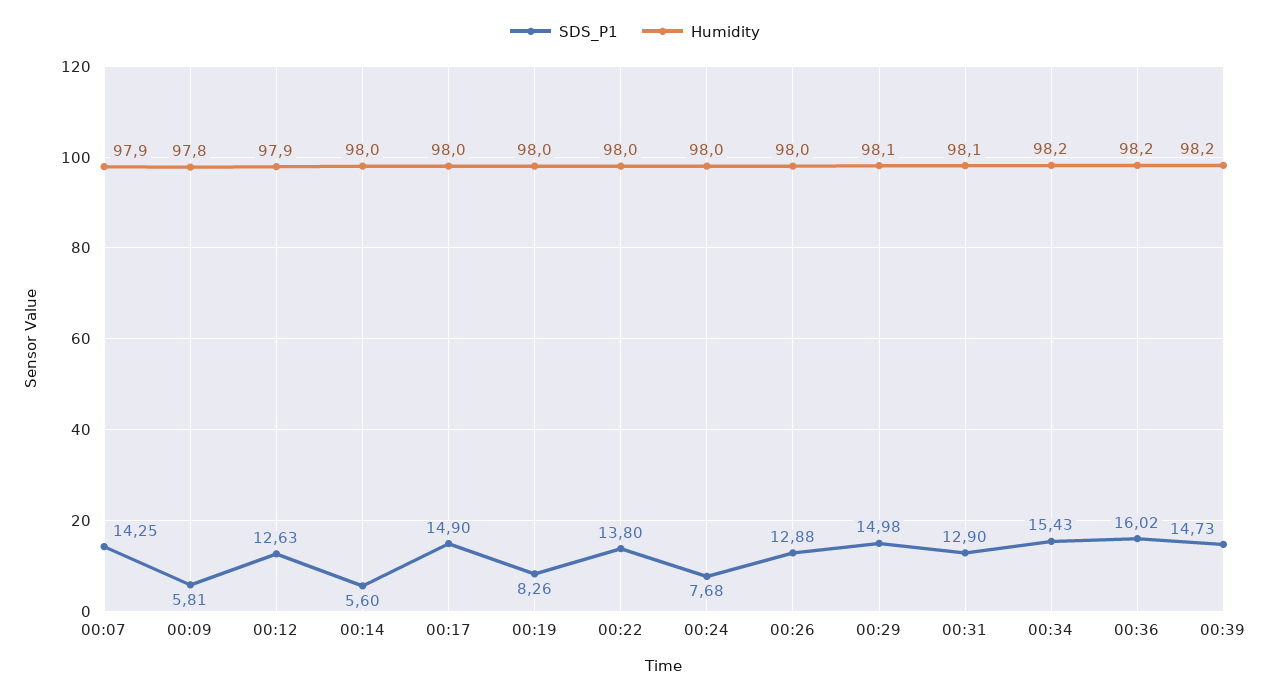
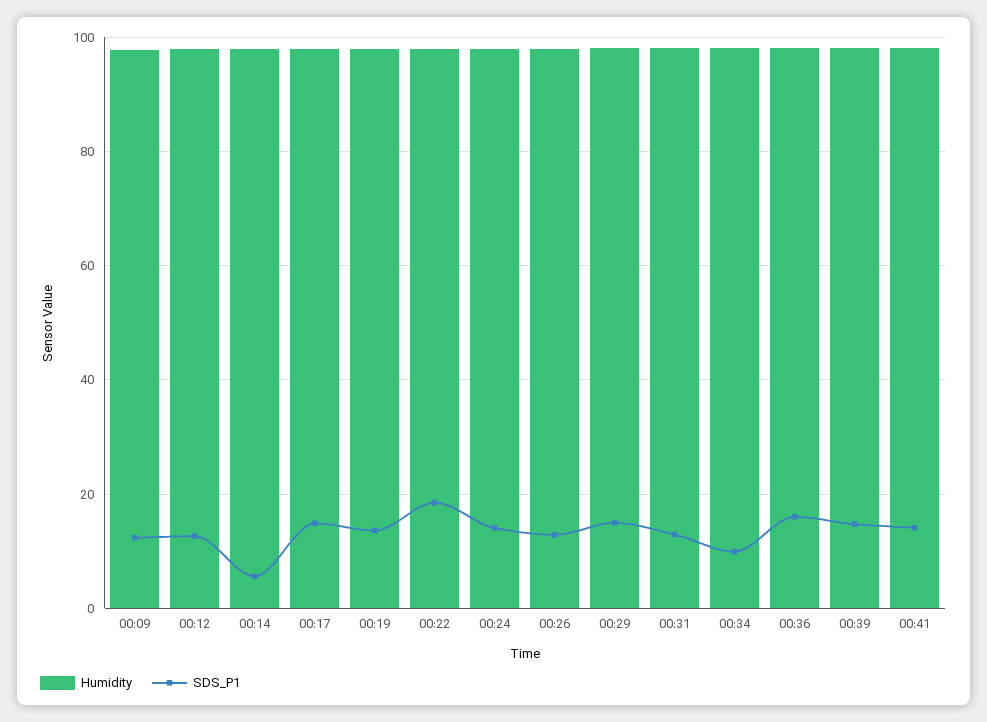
SDS_P1, 00:07: 14.25 -> none
Humidity, 00:07: 97.9 -> none
SDS_P1, 00:09: 5.81 -> 12
SDS_P1, 00:19: 8.26 -> 14
SDS_P1, 00:22: 13.8 -> 18
SDS_P1, 00:24: 7.68 -> 14
SDS_P1, 00:34: 15.43 -> 10
Humidity, 00:41: none -> 98
SDS_P1, 00:41: none -> 14

